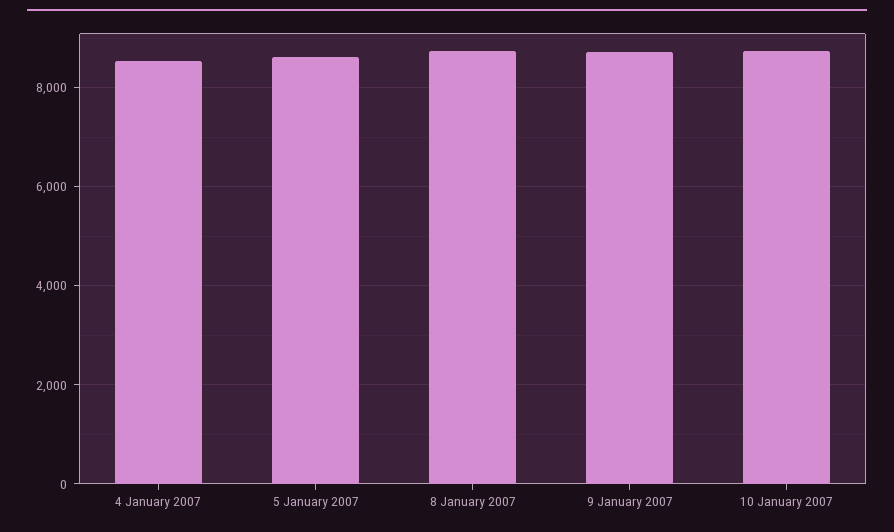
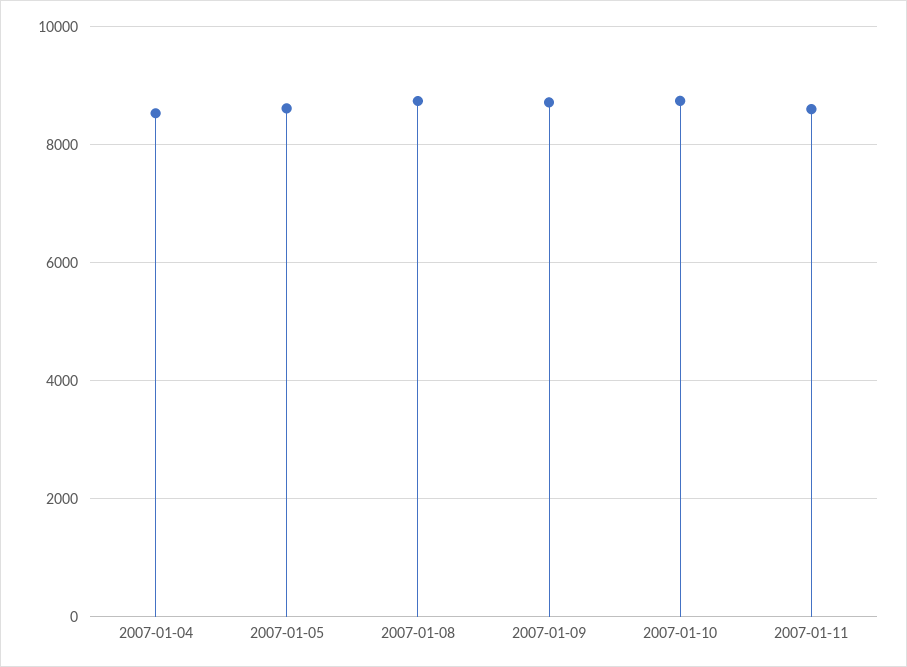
2007-01-11: none -> 8600

